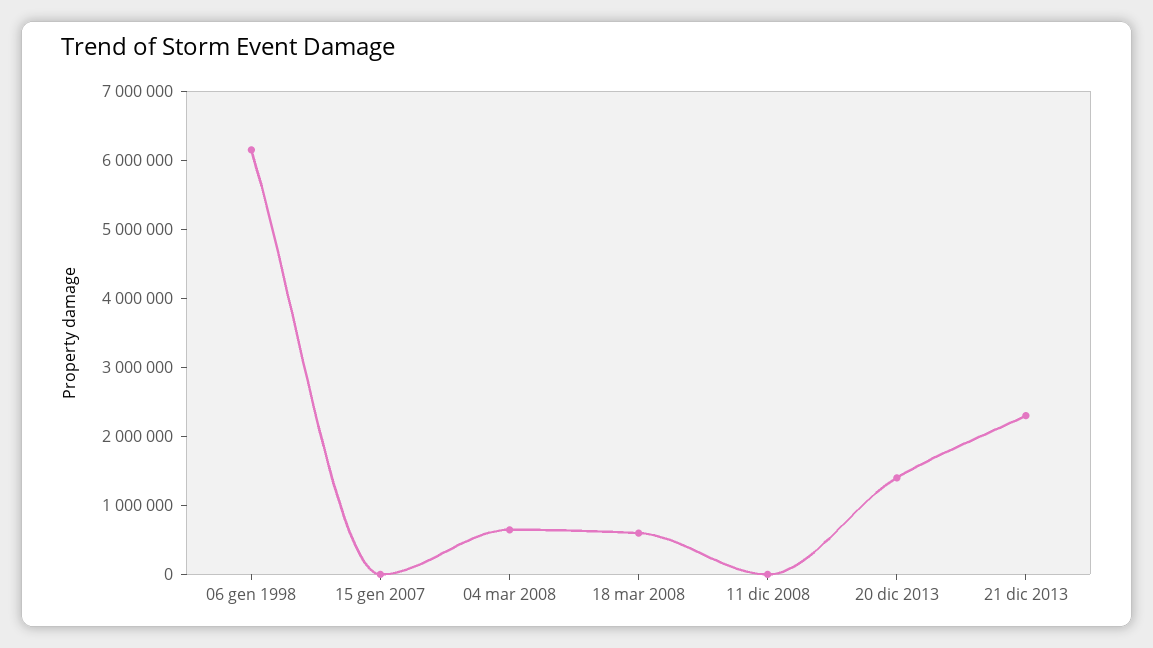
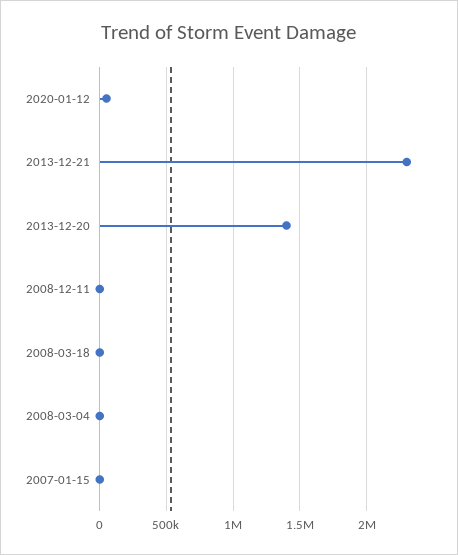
06 gen 1998: 6200000 -> none
04 mar 2008: 600000 -> 0
18 mar 2008: 600000 -> 0
2020-01-12: none -> 50000

